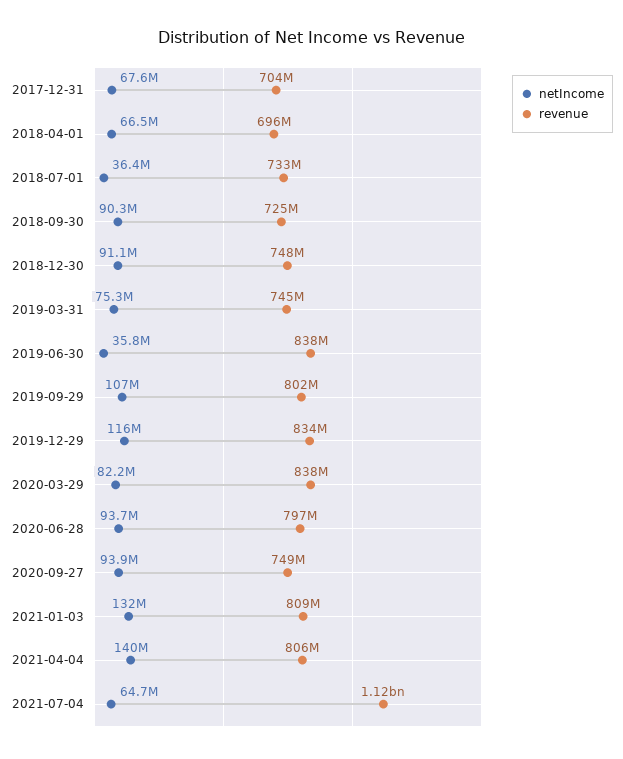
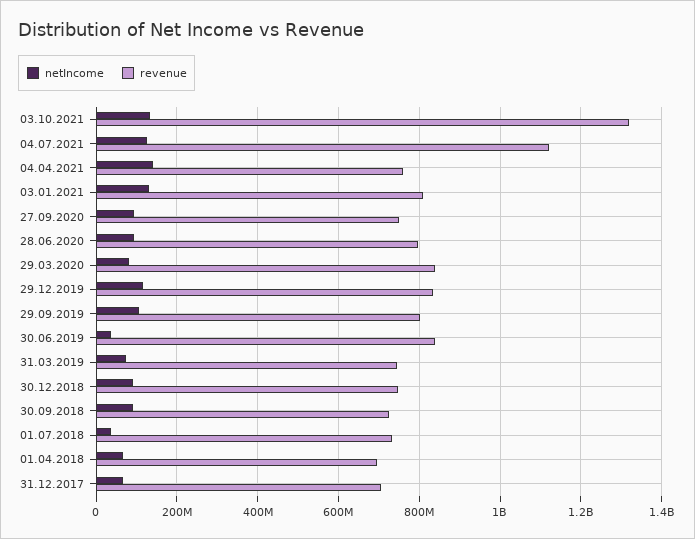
revenue, 2021-04-04: 806000000 -> 760000000
netIncome, 2021-07-04: 64700000 -> 120000000
netIncome, 03.10.2021: none -> 140000000
revenue, 03.10.2021: none -> 1320000000

